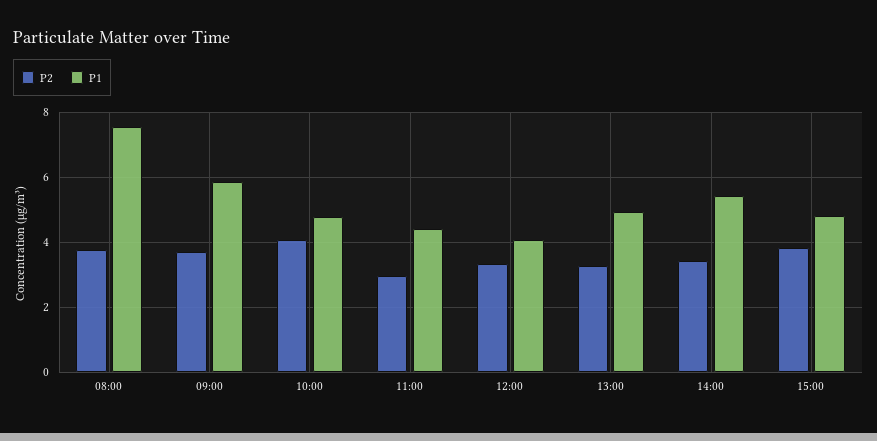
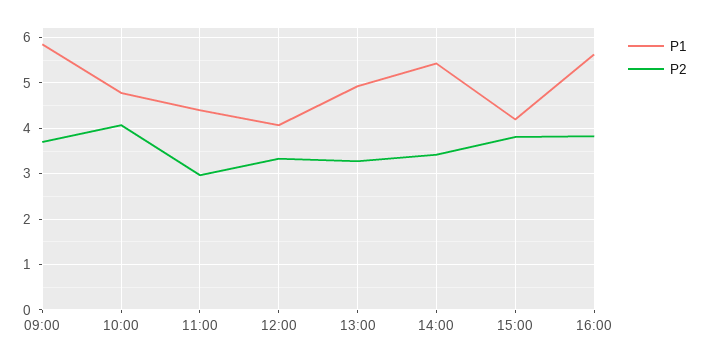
P2, 08:00: 3.8 -> none
P1, 08:00: 7.6 -> none
P1, 15:00: 4.8 -> 4.2
P1, 16:00: none -> 5.6
P2, 16:00: none -> 3.8

